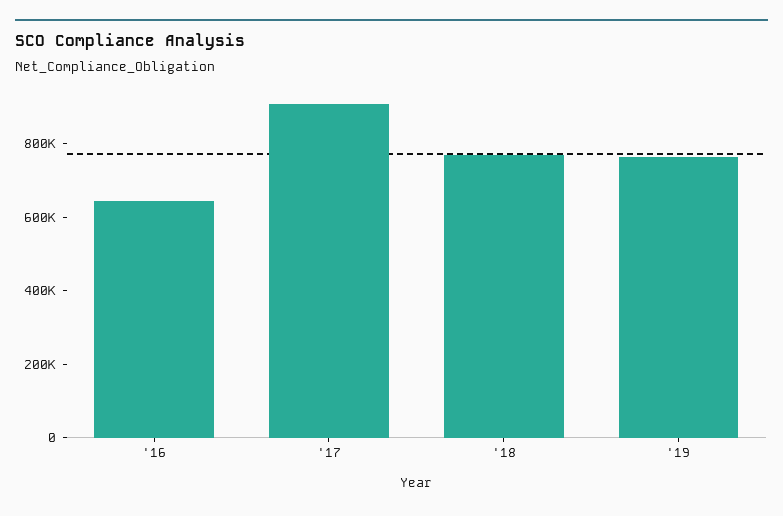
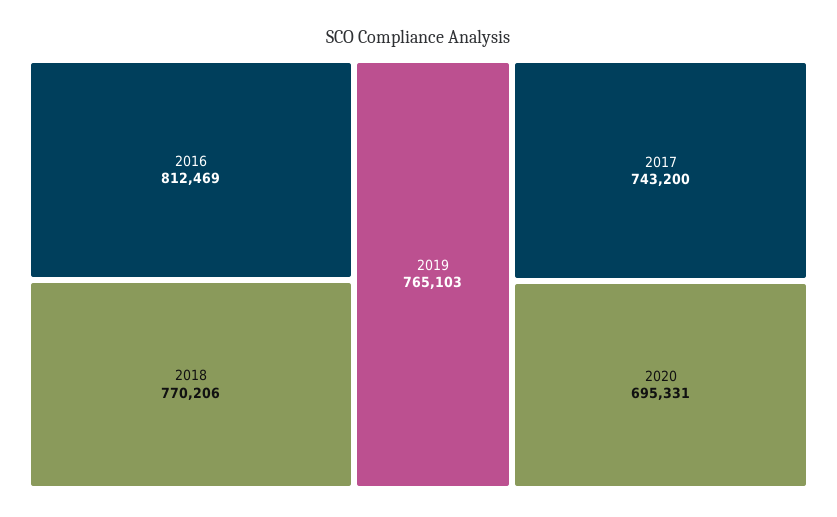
'16: 650000 -> 812469
'17: 900000 -> 743200
2020: none -> 695331

